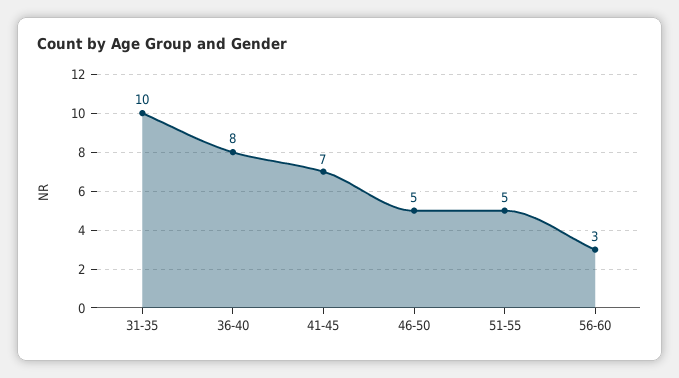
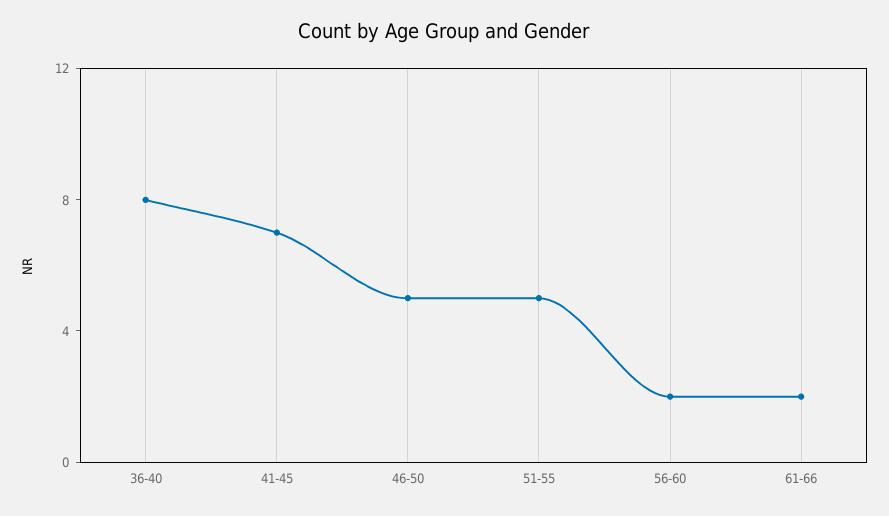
31-35: 10 -> none
56-60: 3 -> 2
61-66: none -> 2

